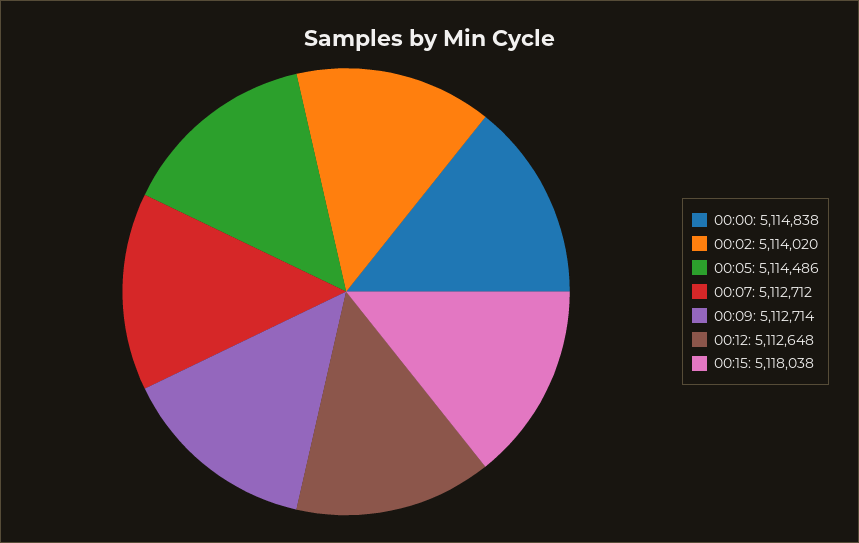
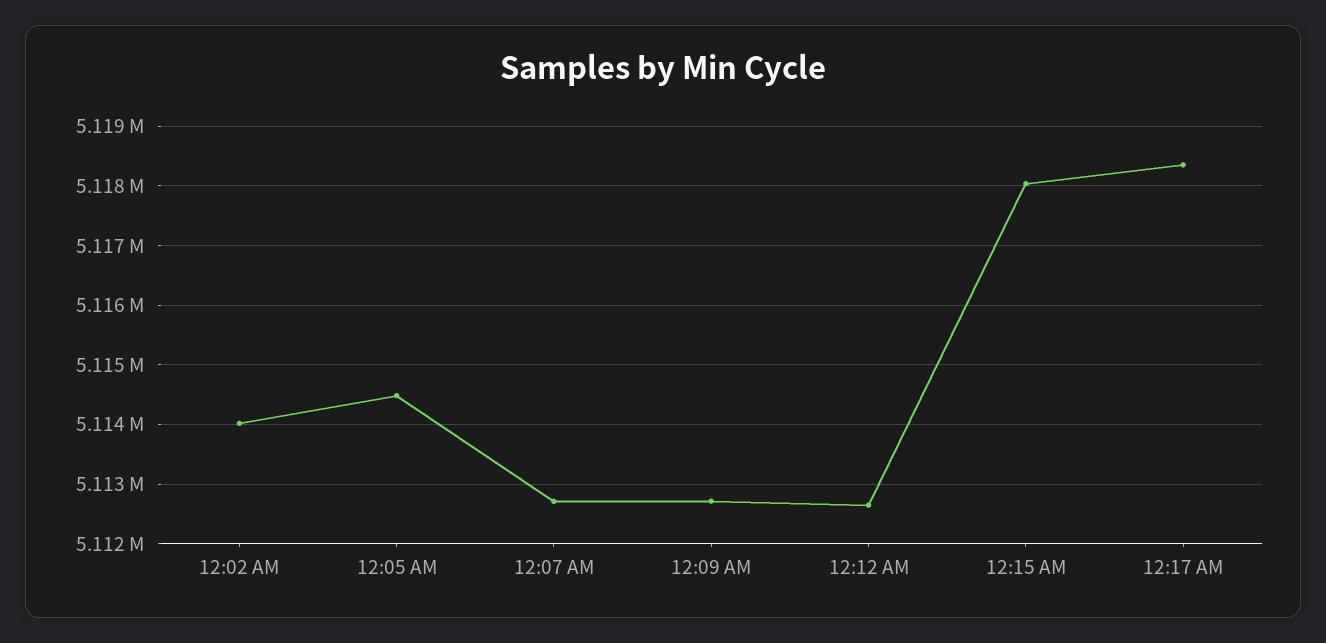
00:00: 5114838 -> none
12:17 AM: none -> 5118400

